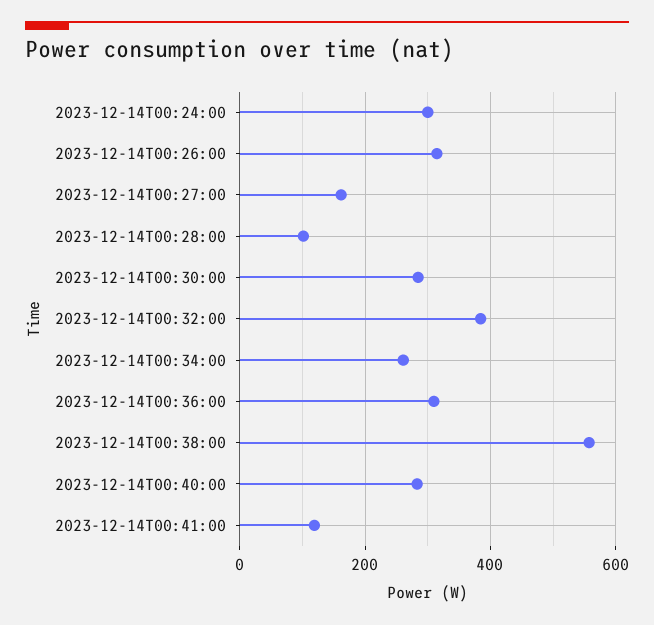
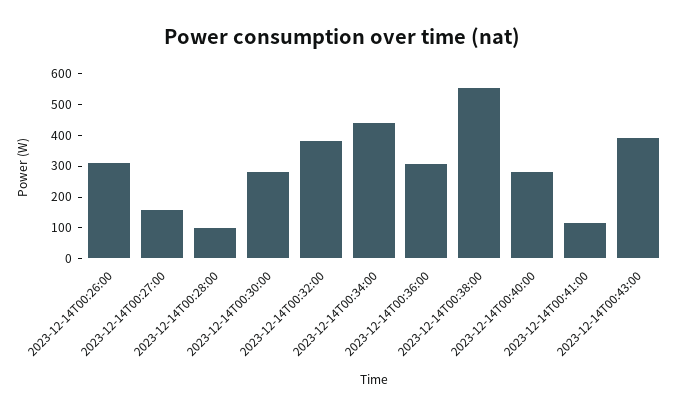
2023-12-14T00:24:00: 300 -> none
2023-12-14T00:34:00: 260 -> 450
2023-12-14T00:43:00: none -> 400

